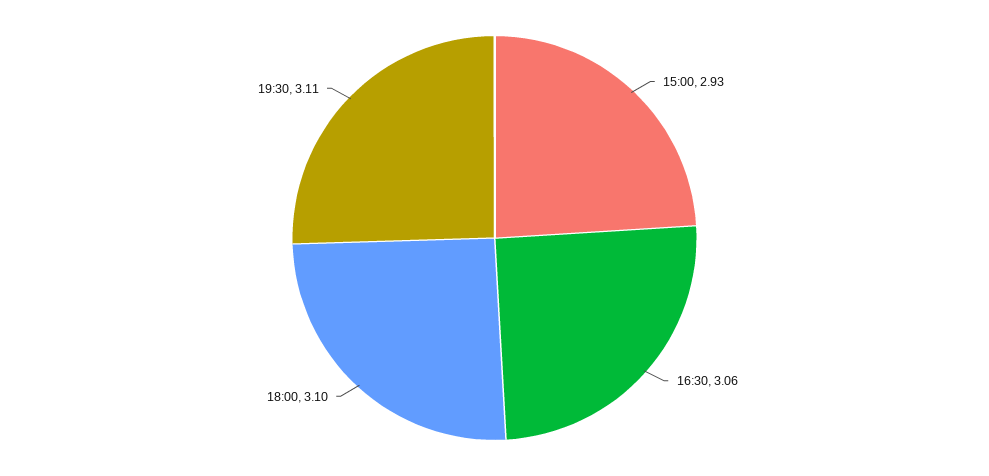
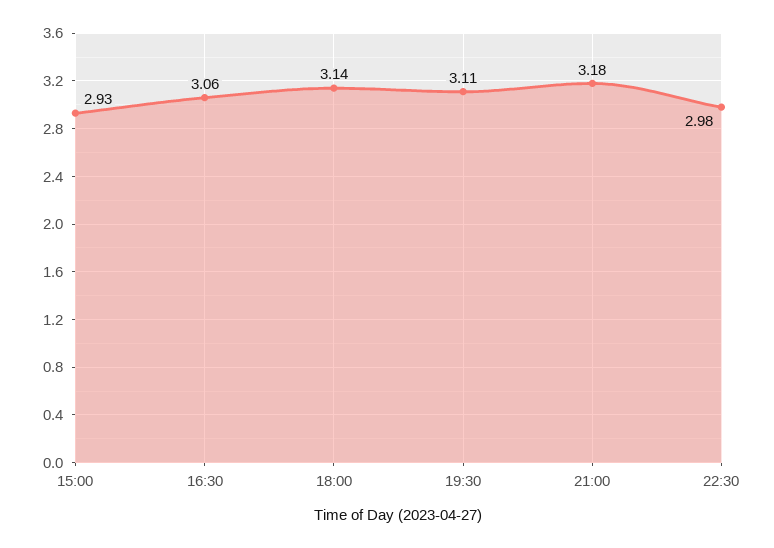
18:00: 3.1 -> 3.14
21:00: none -> 3.18
22:30: none -> 2.98

